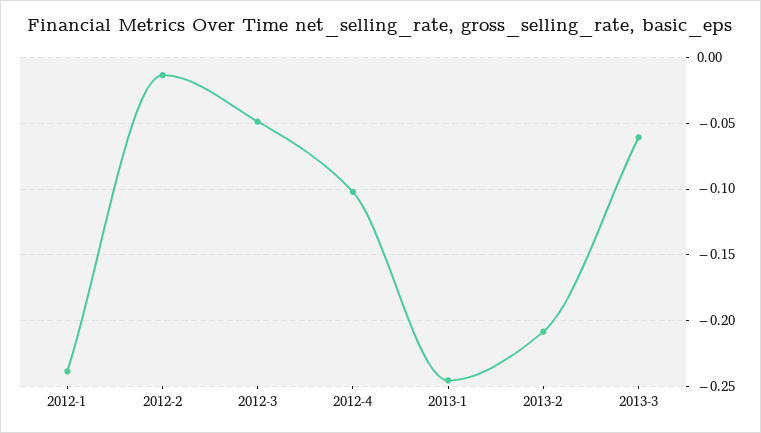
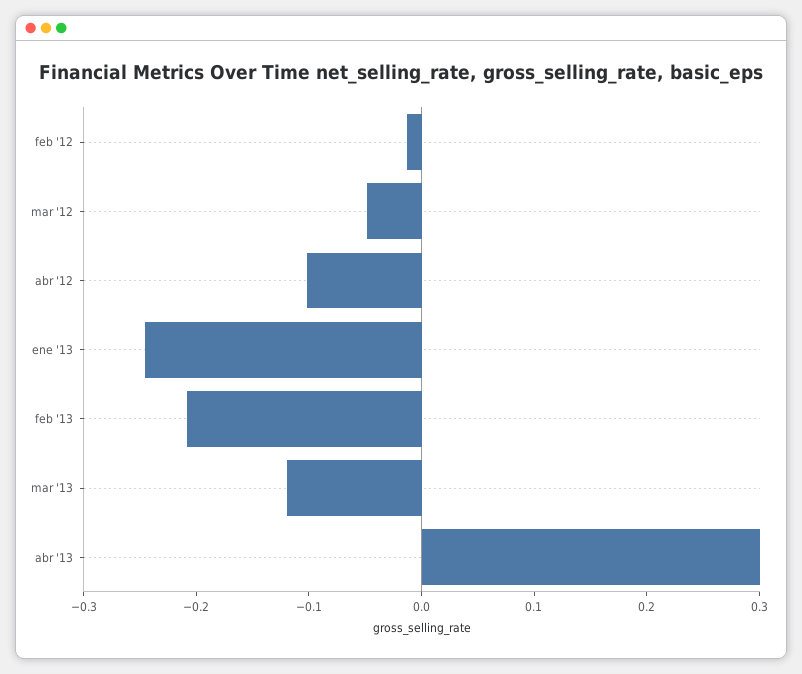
2012-1: -0.24 -> none
2013-3: -0.06 -> -0.12
abr '13: none -> 0.3

